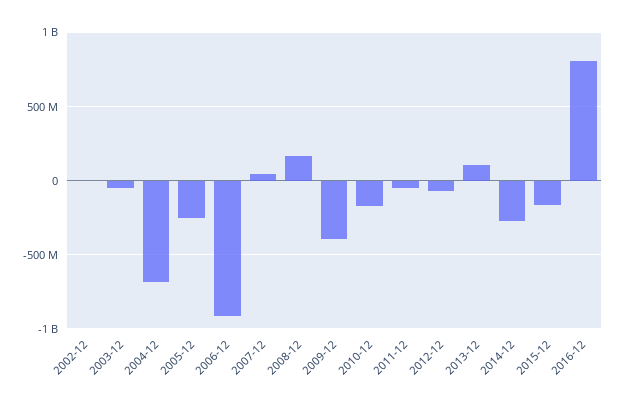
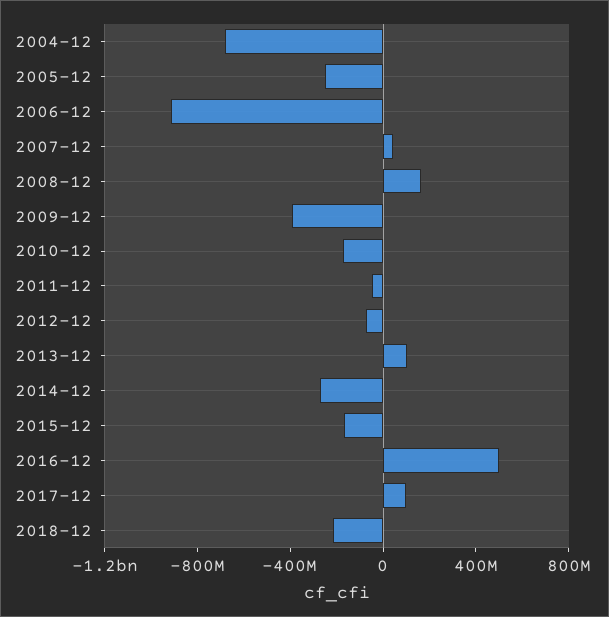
2002-12: 0 -> none
2003-12: -50000000 -> none
2016-12: 800000000 -> 500000000
2017-12: none -> 100000000
2018-12: none -> -200000000

